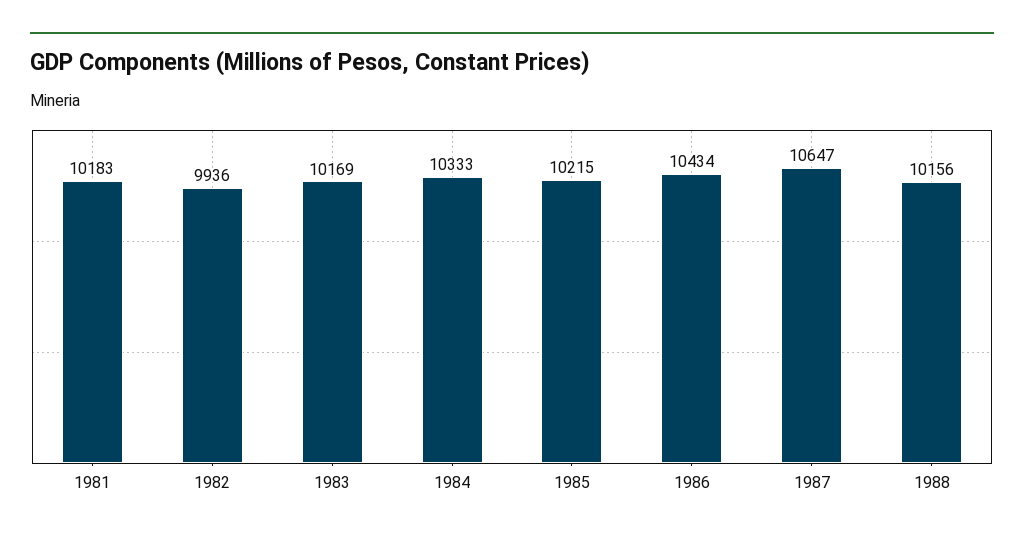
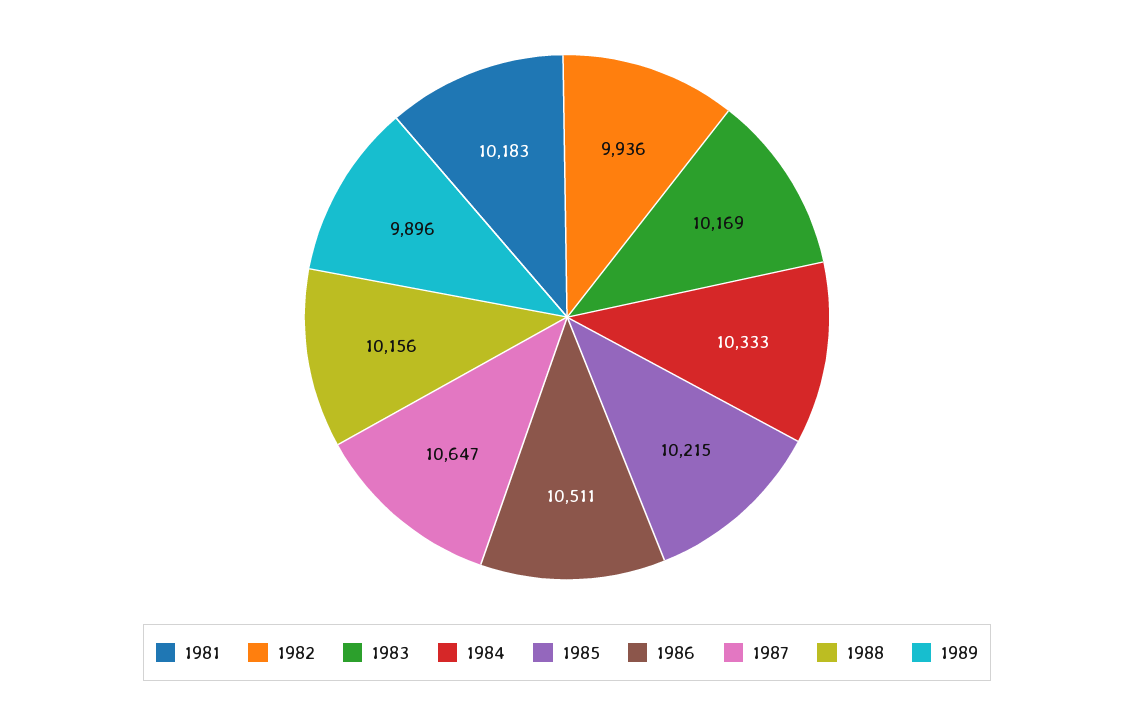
1986: 10434 -> 10511
1989: none -> 9896

